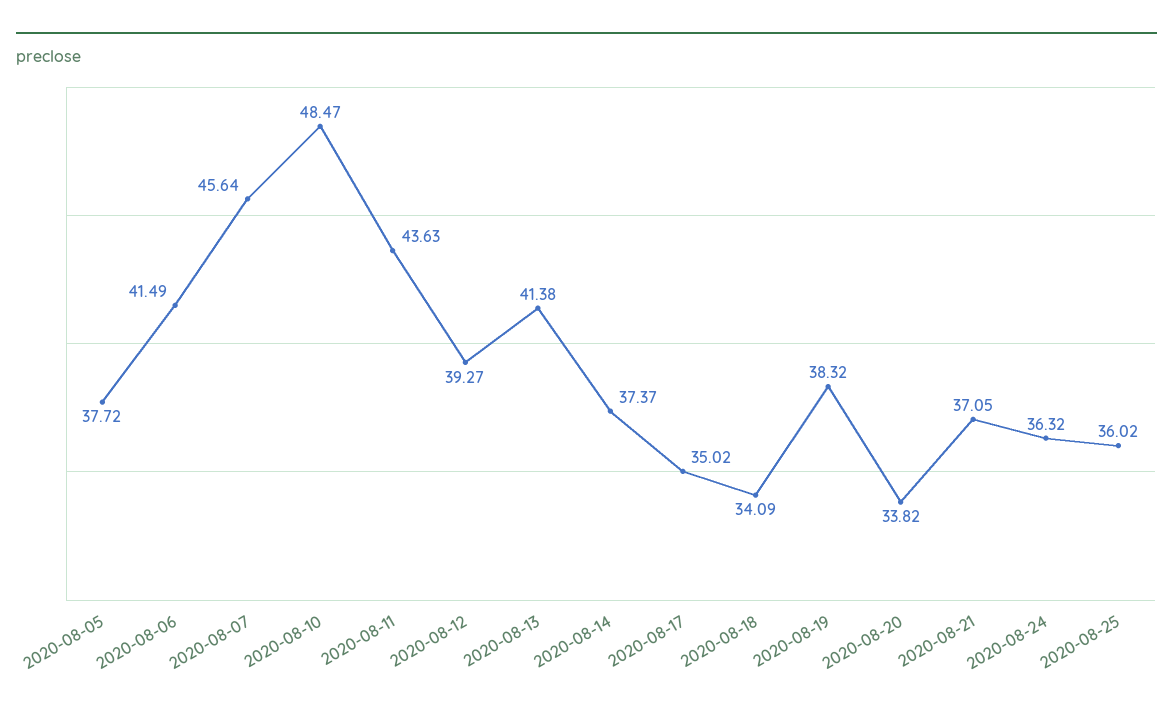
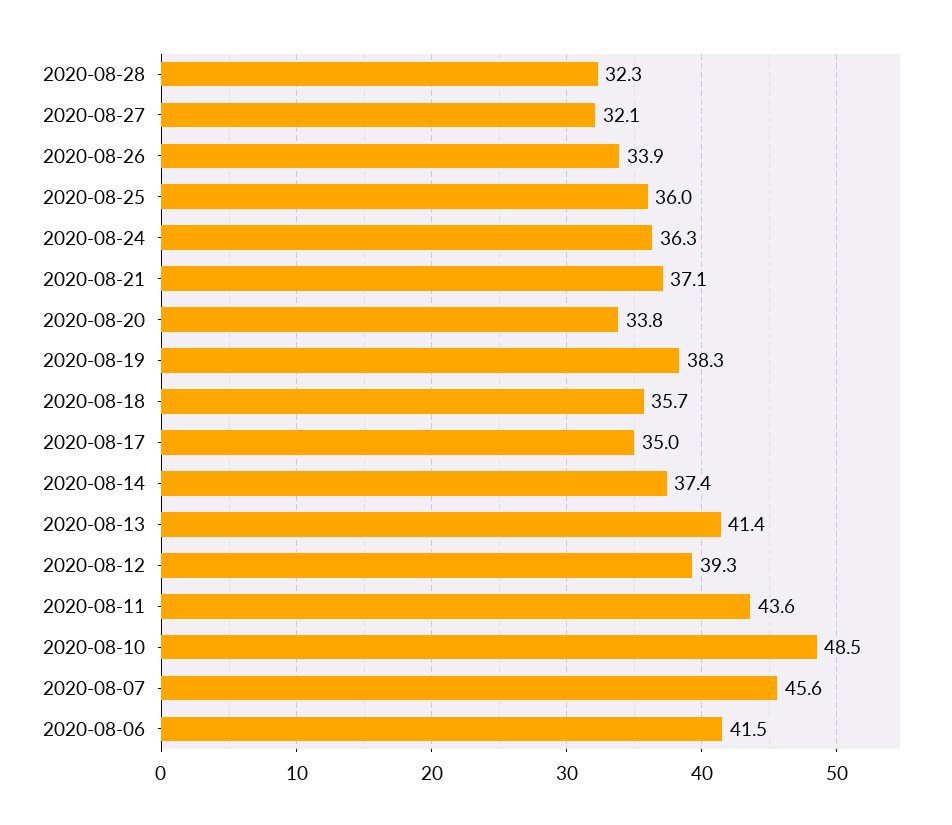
2020-08-05: 37.72 -> none
2020-08-18: 34.09 -> 35.7
2020-08-28: none -> 32.3
2020-08-27: none -> 32.1
2020-08-26: none -> 33.9

